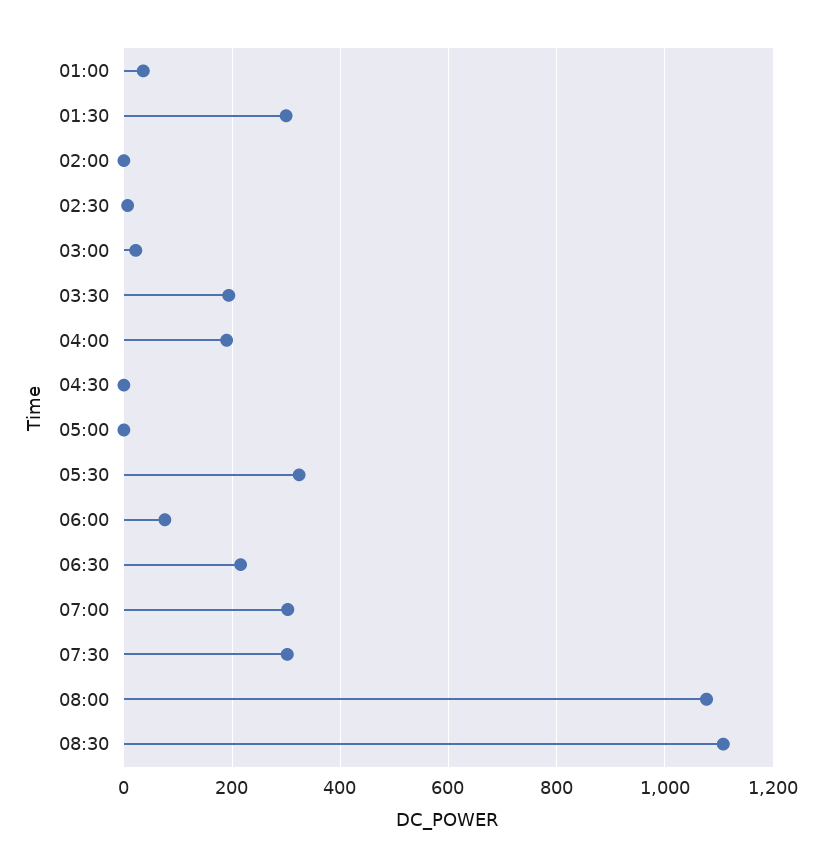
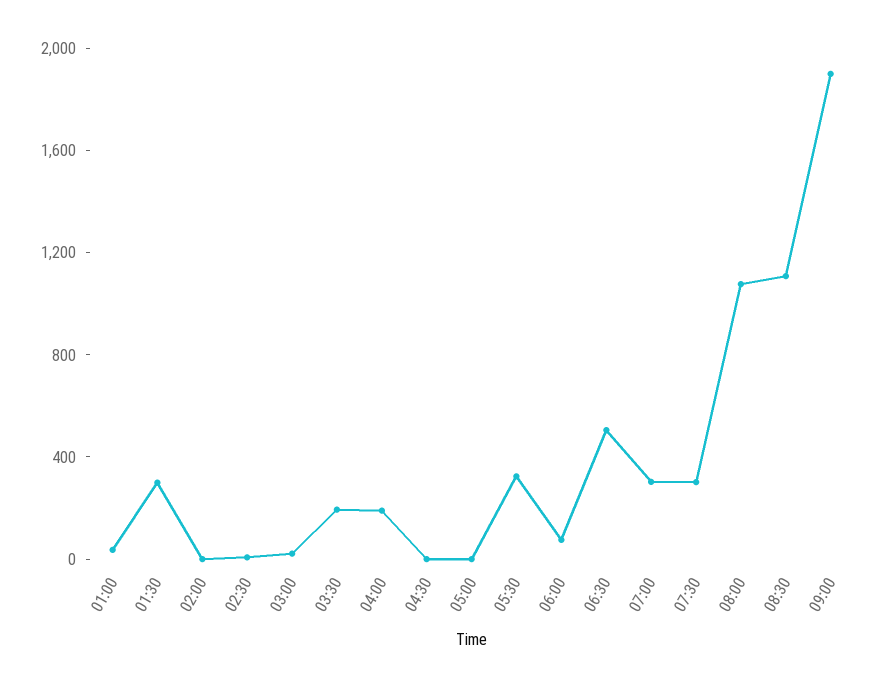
06:30: 220 -> 500
09:00: none -> 1900

